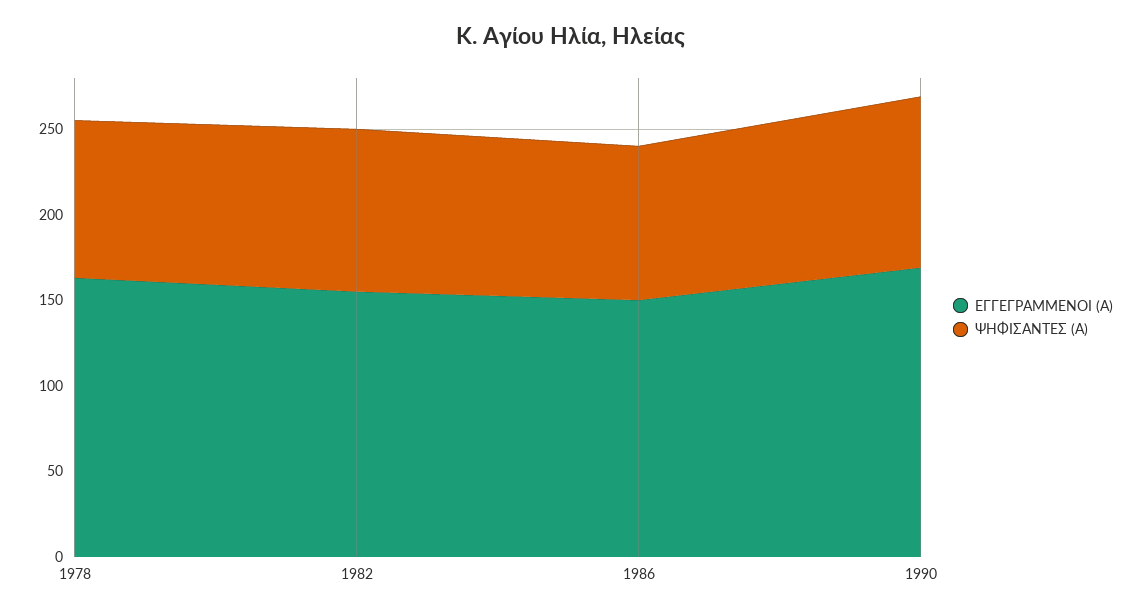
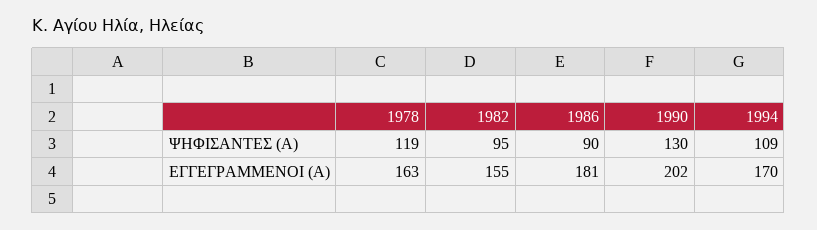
ΨΗΦΙΣΑΝΤΕΣ (Α), 1978: 90 -> 119
ΕΓΓΕΓΡΑΜΜΕΝΟΙ (Α), 1986: 150 -> 181
ΕΓΓΕΓΡΑΜΜΕΝΟΙ (Α), 1990: 170 -> 202
ΨΗΦΙΣΑΝΤΕΣ (Α), 1990: 100 -> 130
ΨΗΦΙΣΑΝΤΕΣ (Α), 1994: none -> 109
ΕΓΓΕΓΡΑΜΜΕΝΟΙ (Α), 1994: none -> 170

